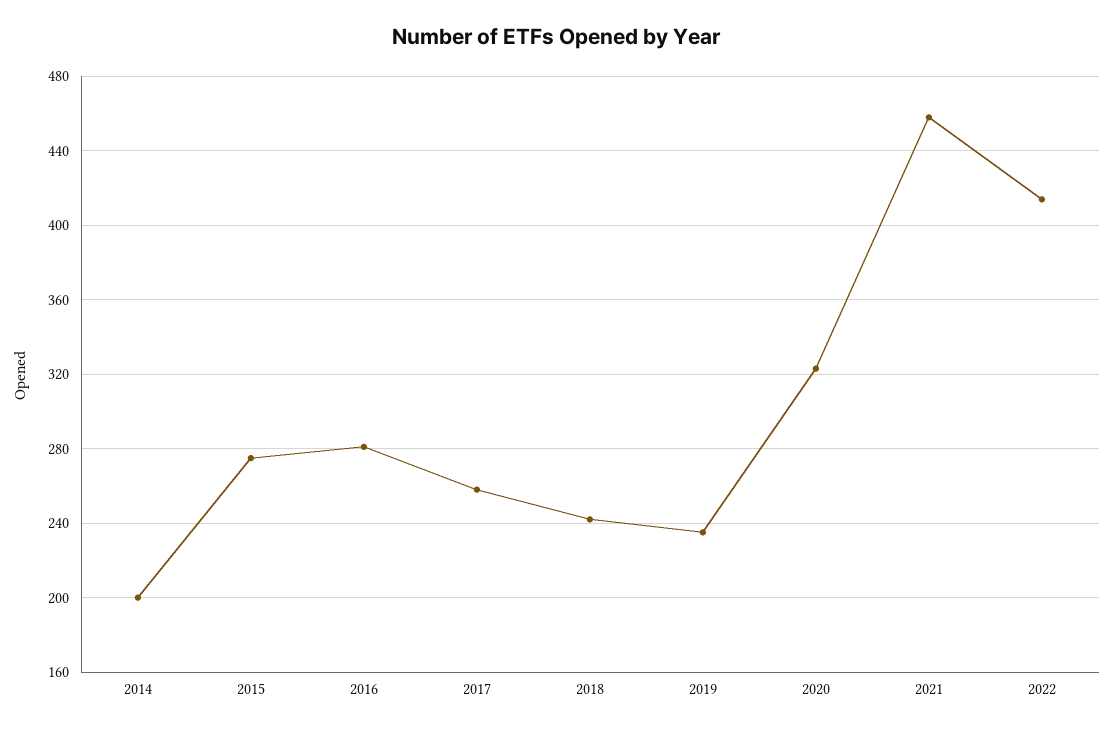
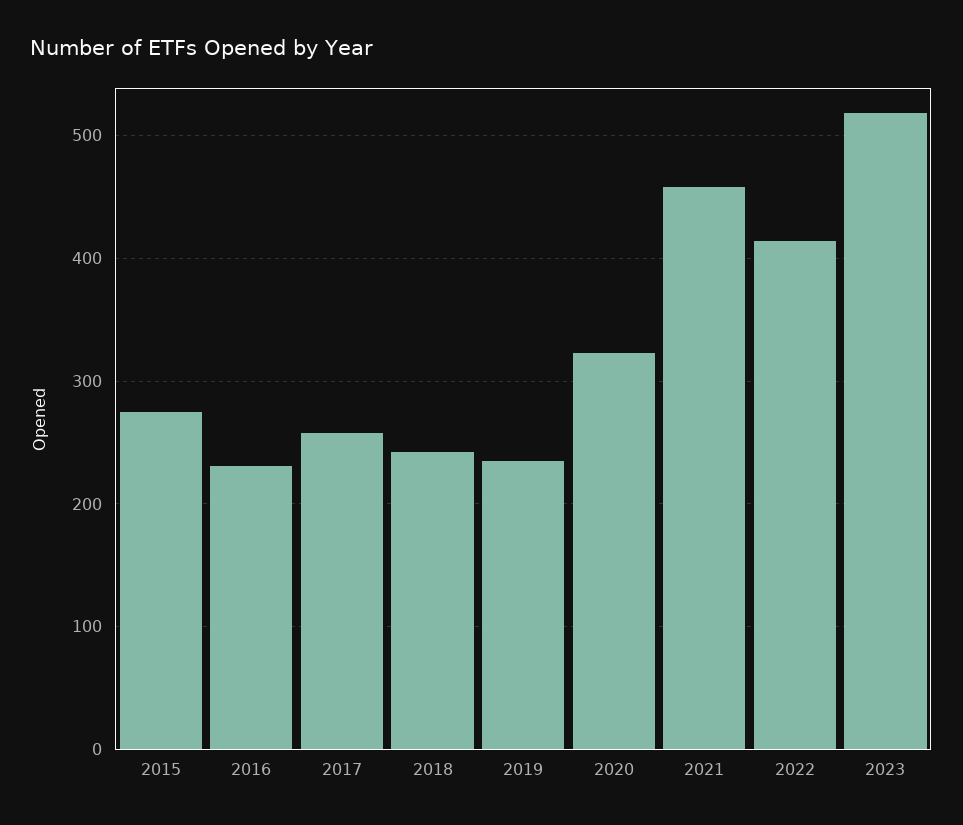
2014: 200 -> none
2016: 280 -> 230
2023: none -> 520

